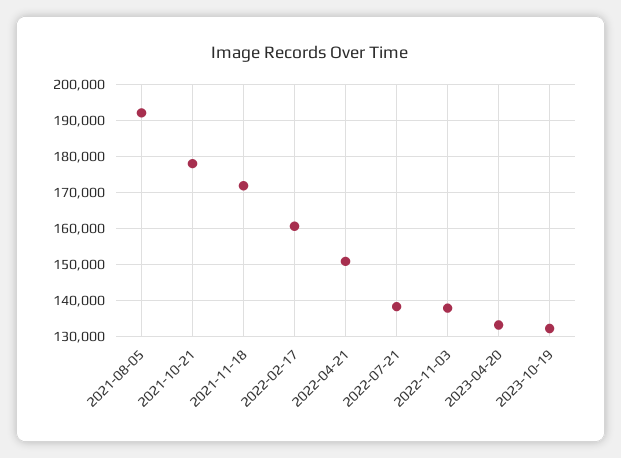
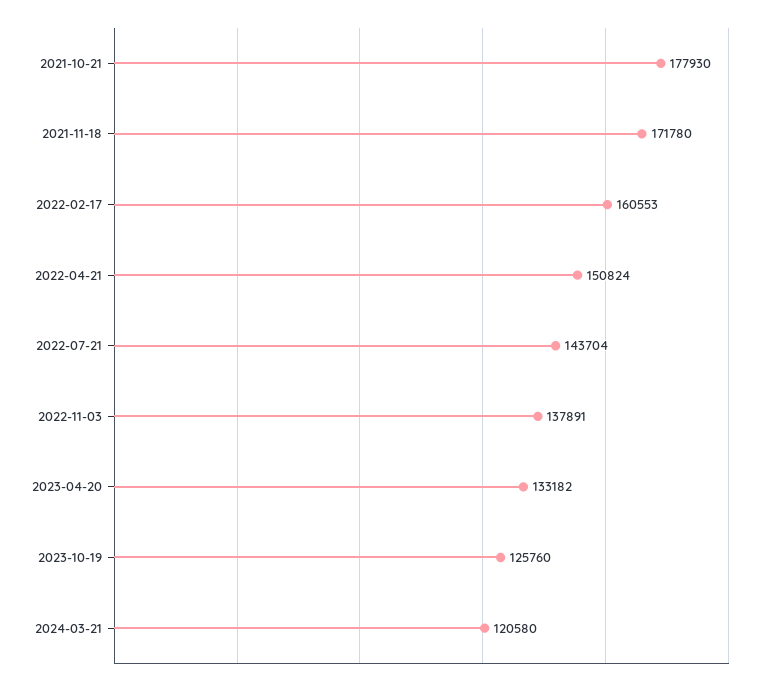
2021-08-05: 192000 -> none
2022-07-21: 138000 -> 143704
2023-10-19: 132000 -> 125760
2024-03-21: none -> 120580

